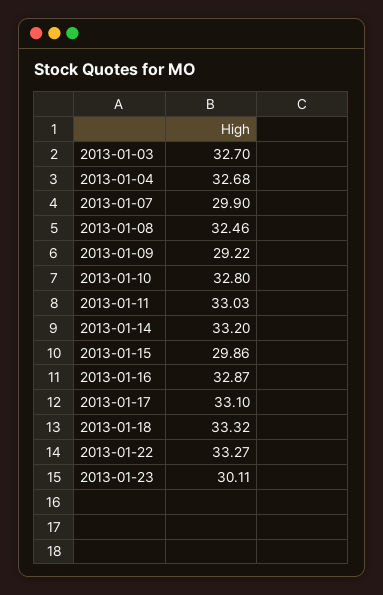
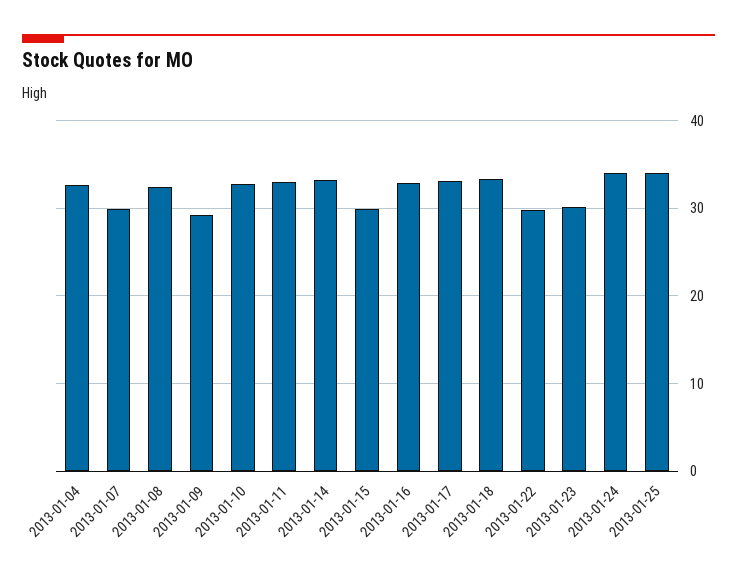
2013-01-03: 32.7 -> none
2013-01-22: 33.27 -> 30
2013-01-24: none -> 34
2013-01-25: none -> 34

